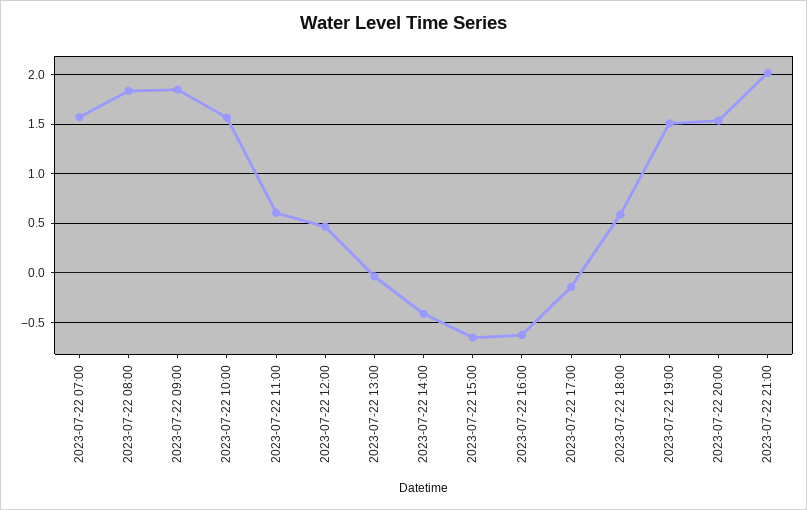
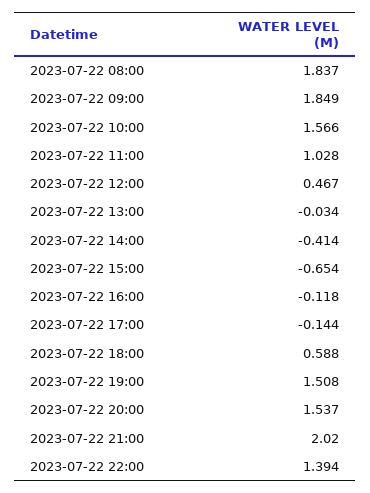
2023-07-22 07:00: 1.6 -> none
2023-07-22 11:00: 0.6 -> 1.028
2023-07-22 16:00: -0.6 -> -0.118
2023-07-22 22:00: none -> 1.394

